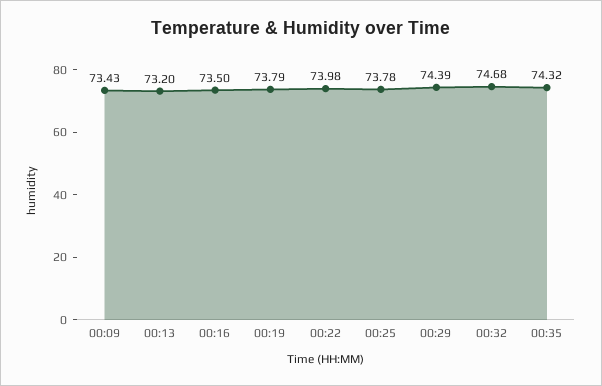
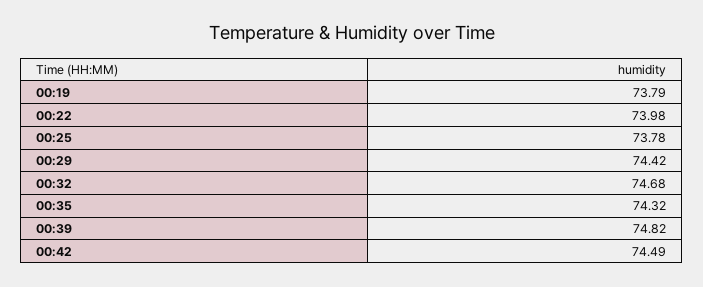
00:09: 73.43 -> none
00:13: 73.2 -> none
00:16: 73.5 -> none
00:29: 74.39 -> 74.42
00:39: none -> 74.82
00:42: none -> 74.49

